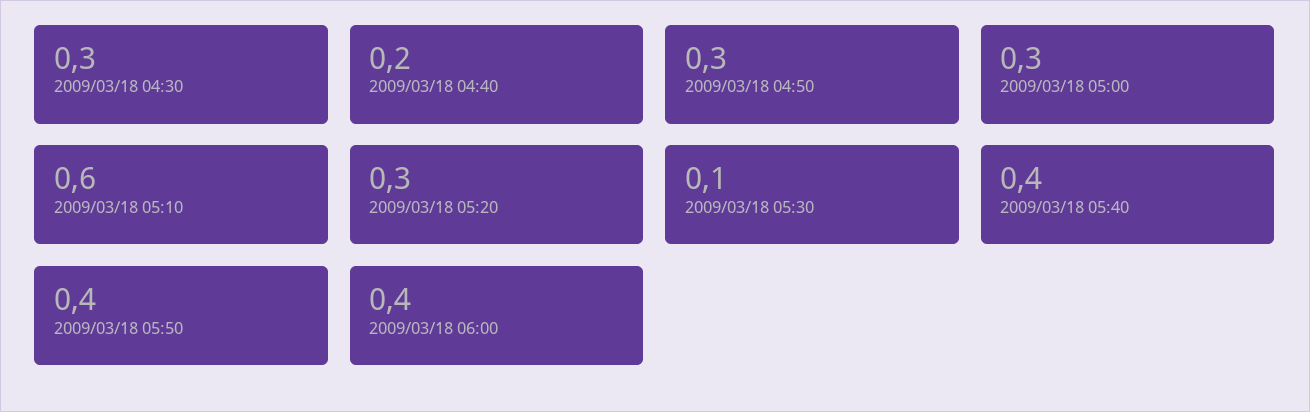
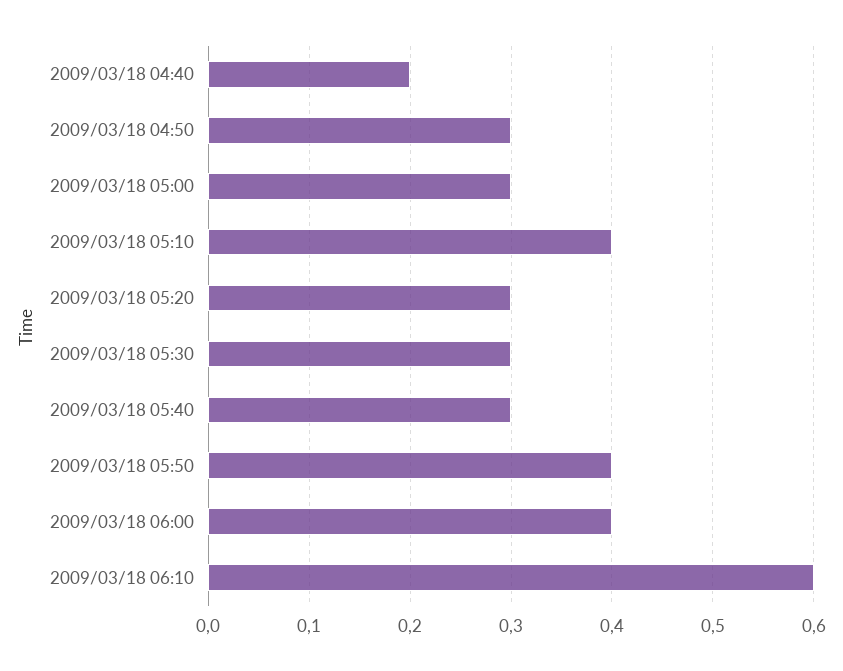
2009/03/18 04:30: 0.3 -> none
2009/03/18 05:10: 0.6 -> 0.4
2009/03/18 05:30: 0.1 -> 0.3
2009/03/18 05:40: 0.4 -> 0.3
2009/03/18 06:10: none -> 0.6

